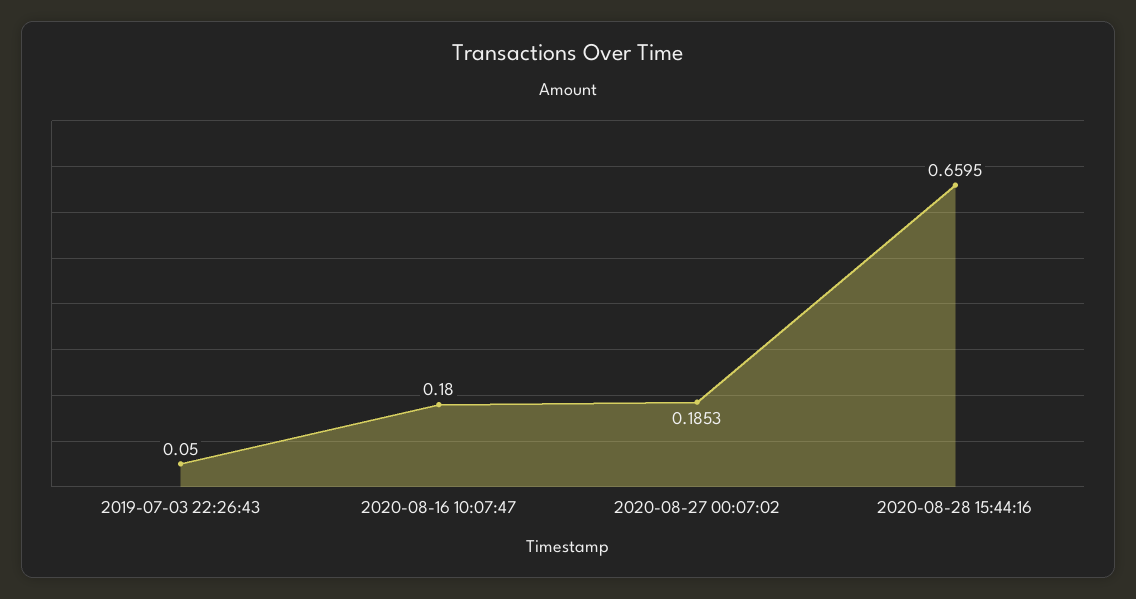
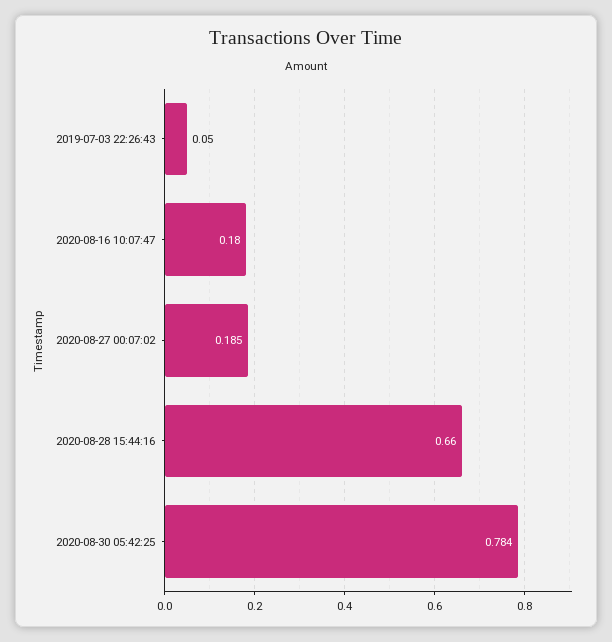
2020-08-30 05:42:25: none -> 0.784

